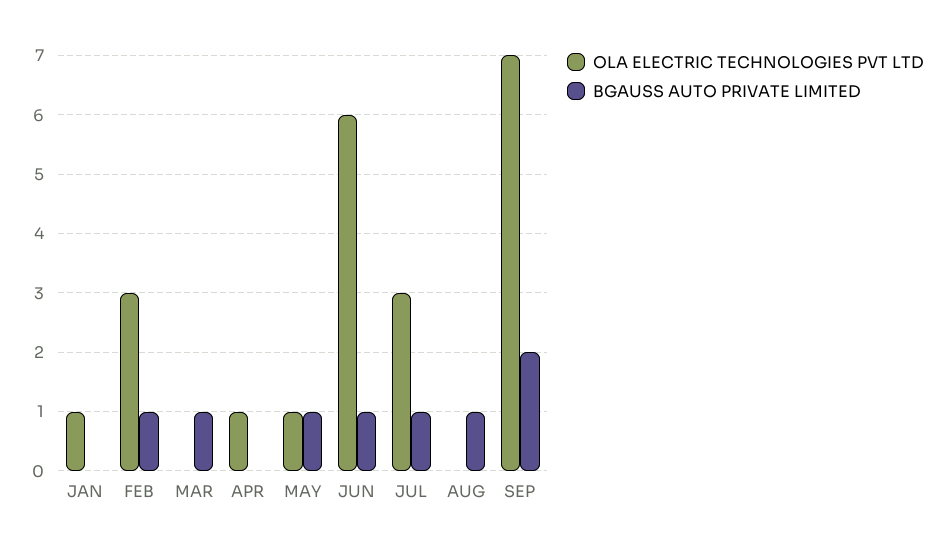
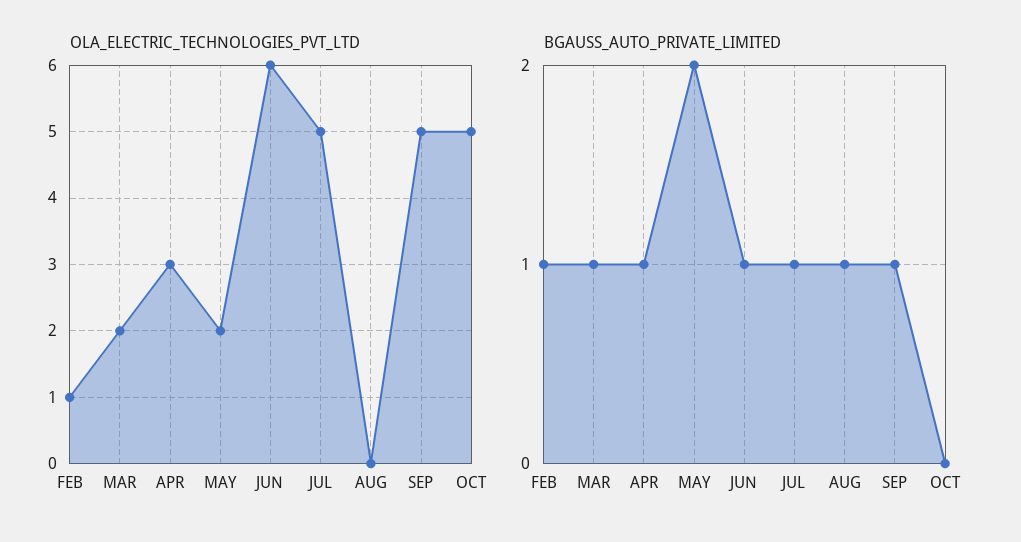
OLA ELECTRIC TECHNOLOGIES PVT LTD, JAN: 1 -> none
BGAUSS AUTO PRIVATE LIMITED, JAN: 0 -> none
OLA ELECTRIC TECHNOLOGIES PVT LTD, FEB: 3 -> 1
OLA ELECTRIC TECHNOLOGIES PVT LTD, MAR: 0 -> 2
OLA ELECTRIC TECHNOLOGIES PVT LTD, APR: 1 -> 3
BGAUSS AUTO PRIVATE LIMITED, APR: 0 -> 1
OLA ELECTRIC TECHNOLOGIES PVT LTD, MAY: 1 -> 2
BGAUSS AUTO PRIVATE LIMITED, MAY: 1 -> 2
OLA ELECTRIC TECHNOLOGIES PVT LTD, JUL: 3 -> 5
OLA ELECTRIC TECHNOLOGIES PVT LTD, SEP: 7 -> 5
BGAUSS AUTO PRIVATE LIMITED, SEP: 2 -> 1
OLA ELECTRIC TECHNOLOGIES PVT LTD, OCT: none -> 5
BGAUSS AUTO PRIVATE LIMITED, OCT: none -> 0

